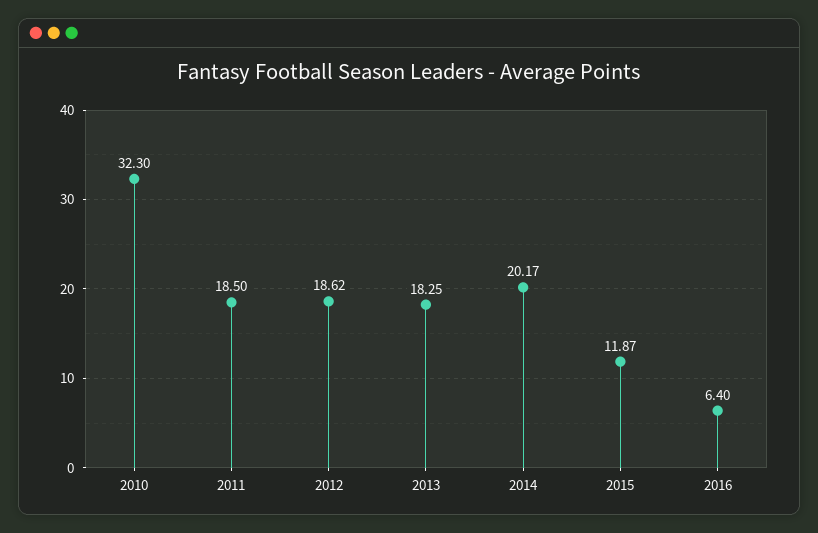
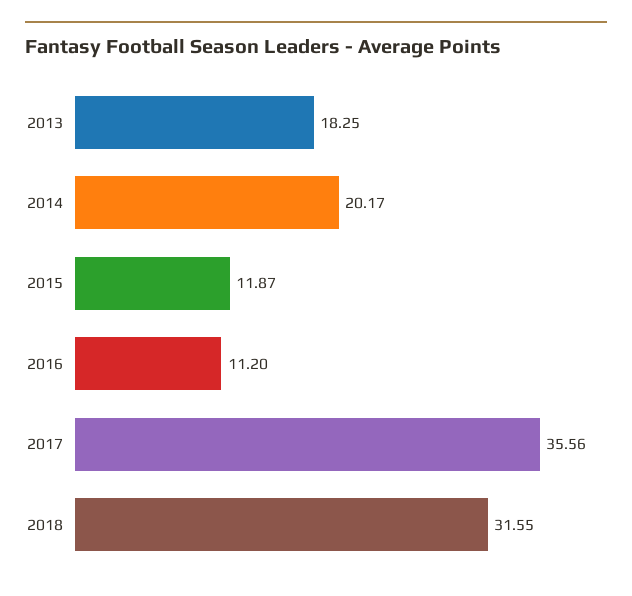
2010: 32.3 -> none
2011: 18.5 -> none
2012: 18.62 -> none
2016: 6.4 -> 11.2
2017: none -> 35.56
2018: none -> 31.55

